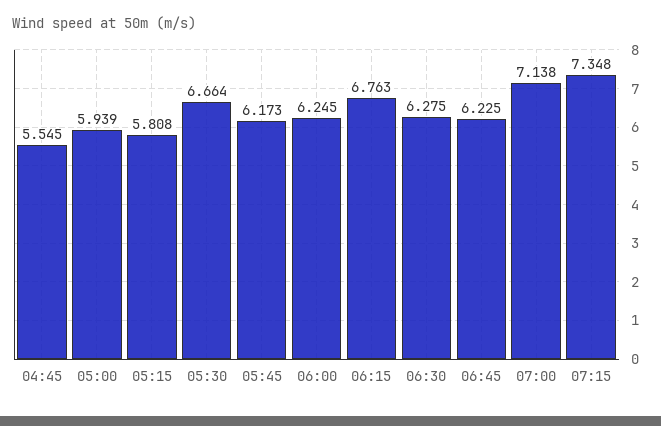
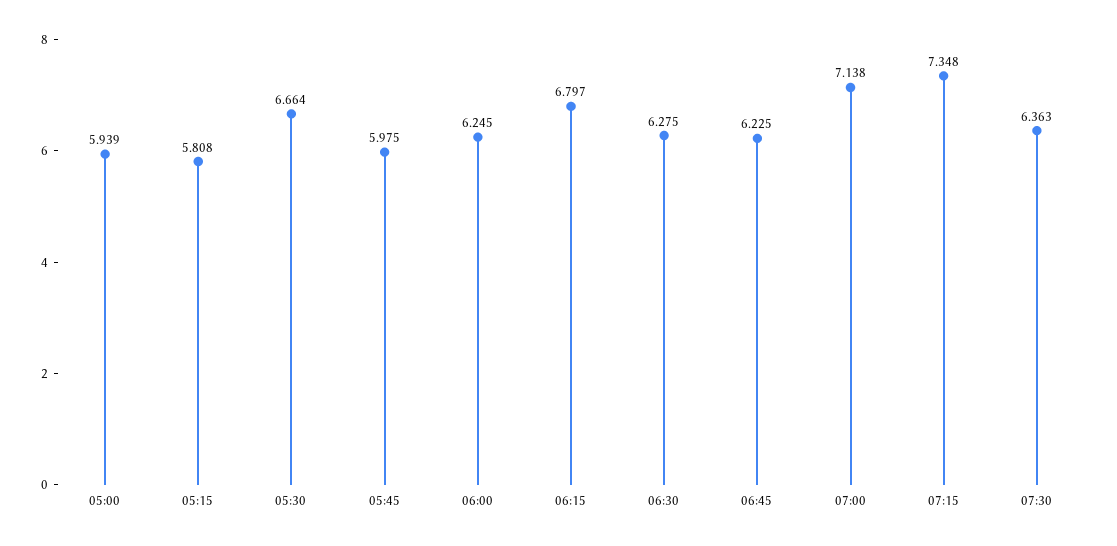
04:45: 5.545 -> none
05:45: 6.173 -> 5.975
06:15: 6.763 -> 6.797
07:30: none -> 6.363

